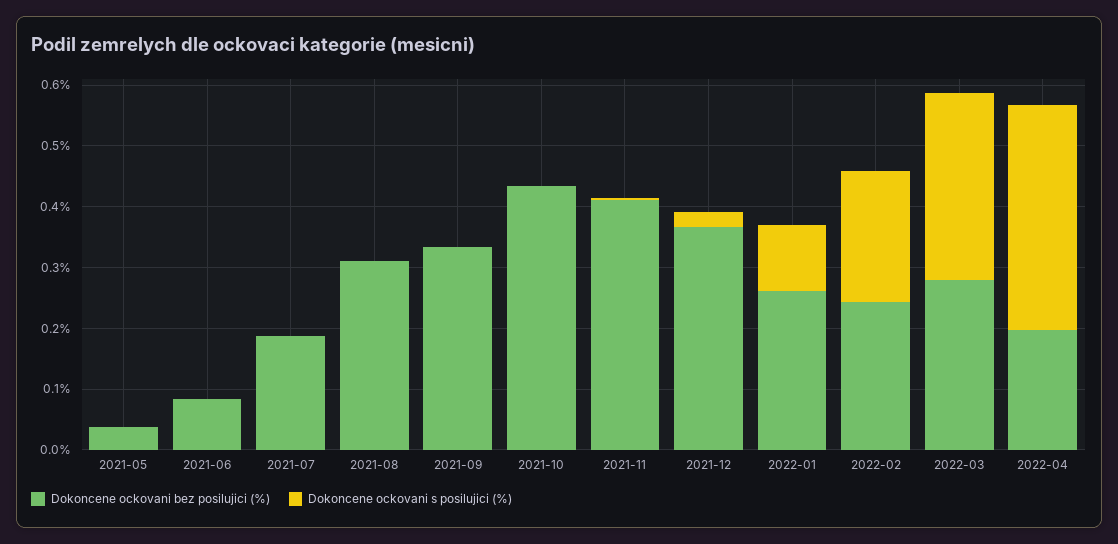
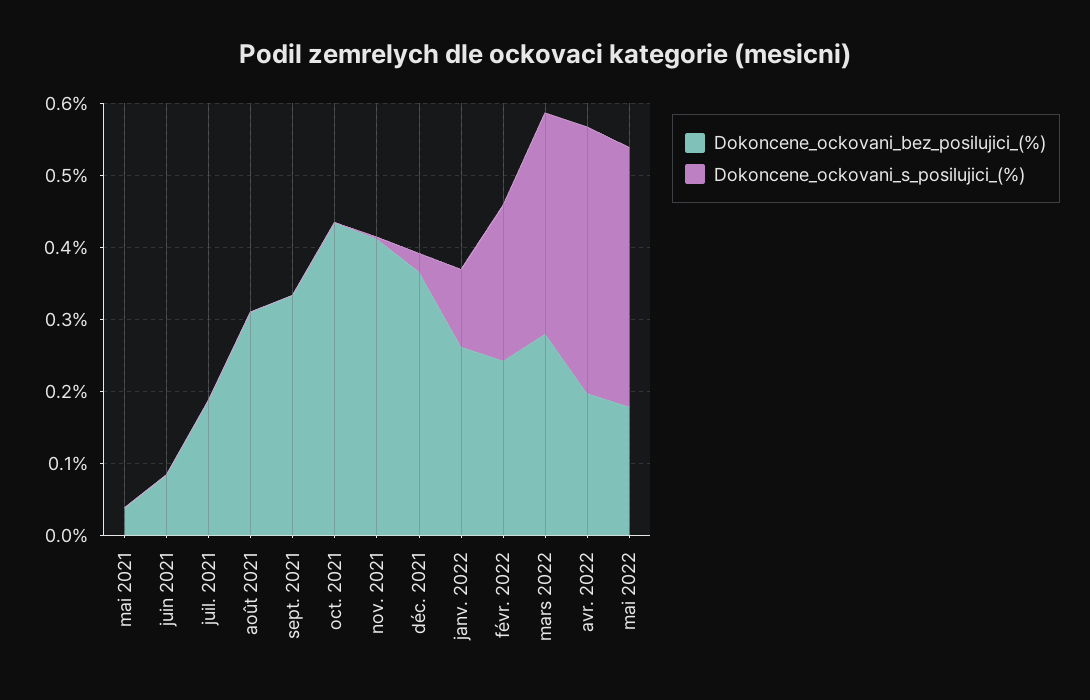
Dokoncene ockovani bez posilujici (%), mai 2022: none -> 0.18
Dokoncene ockovani s posilujici (%), mai 2022: none -> 0.36

